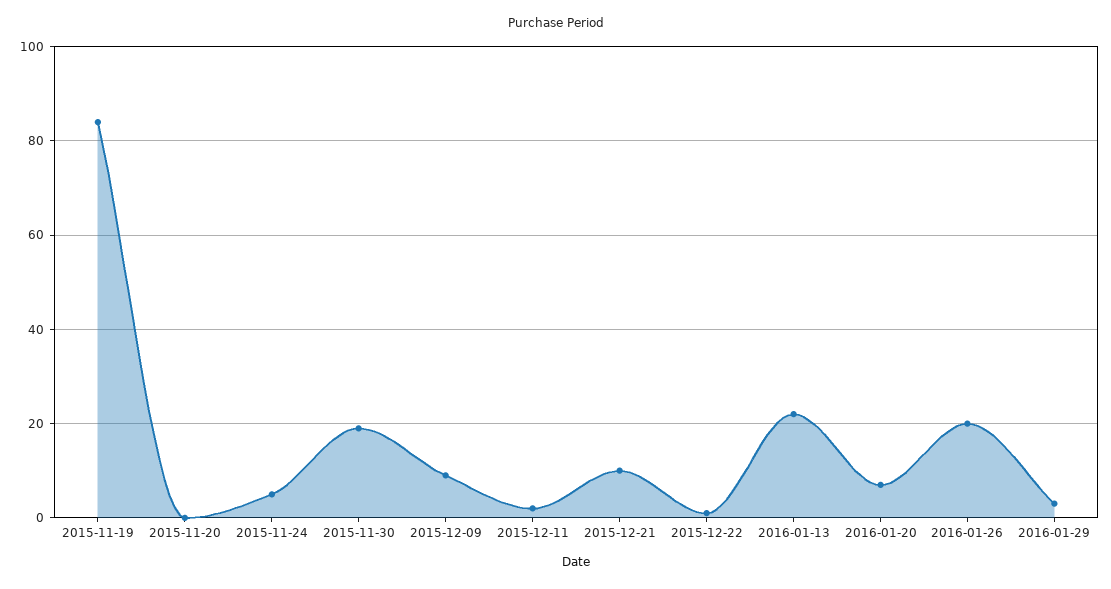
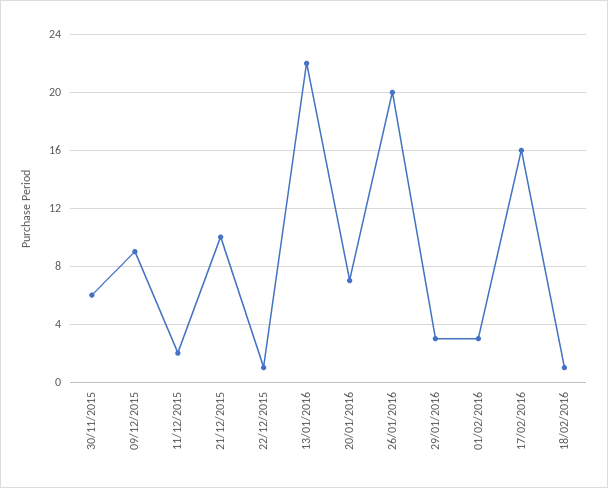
2015-11-19: 85 -> none
2015-11-20: 0 -> none
2015-11-24: 5 -> none
2015-11-30: 20 -> 6
01/02/2016: none -> 3
17/02/2016: none -> 16
18/02/2016: none -> 1

